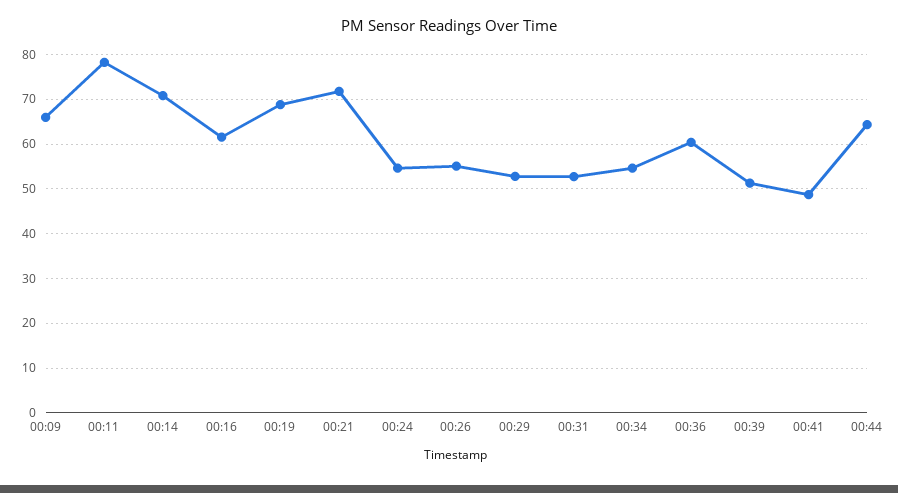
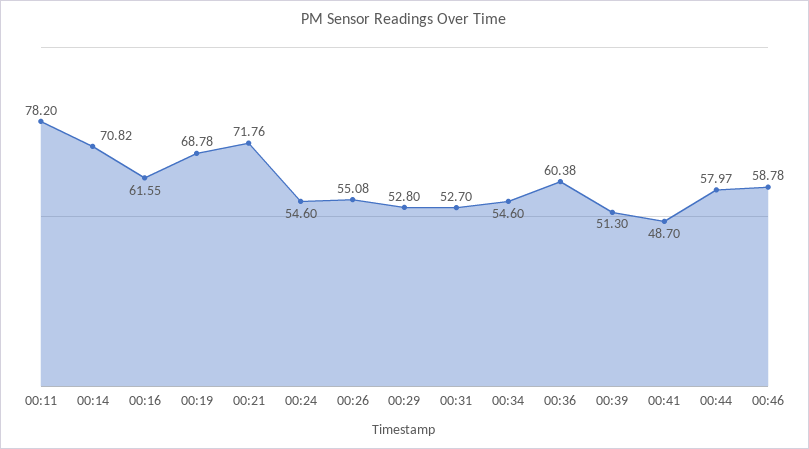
00:09: 66 -> none
00:44: 64 -> 57.97
00:46: none -> 58.78

